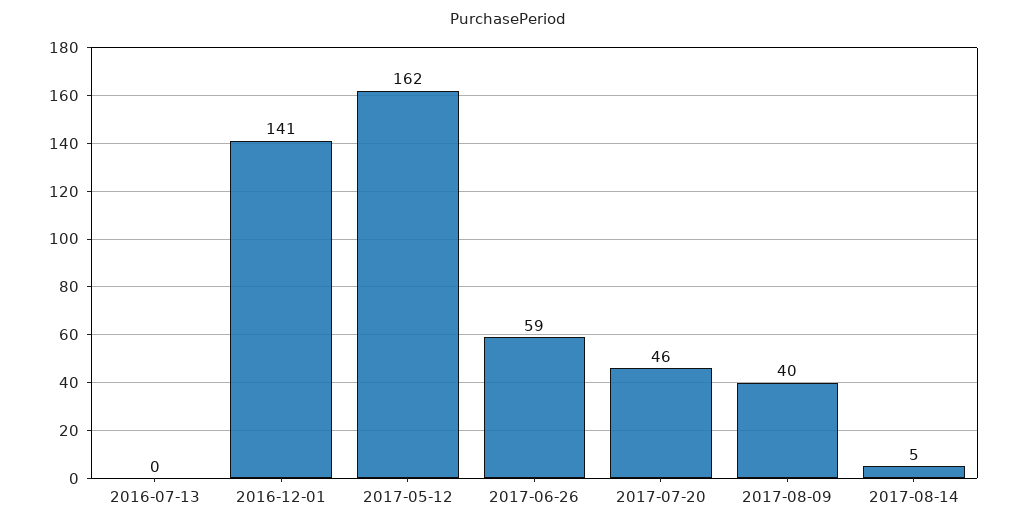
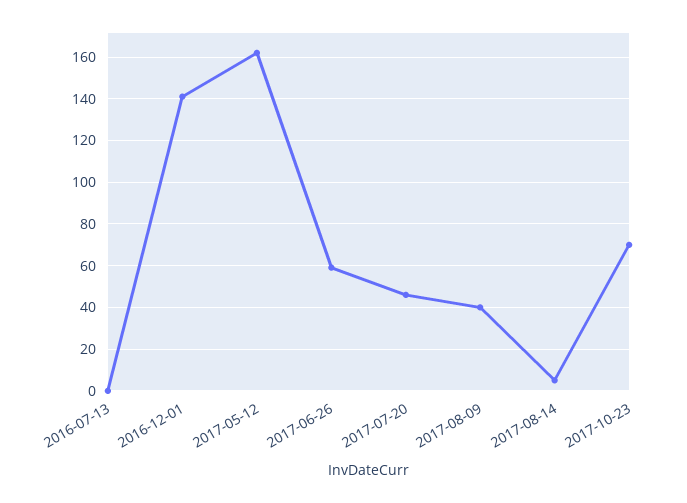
2017-10-23: none -> 70

